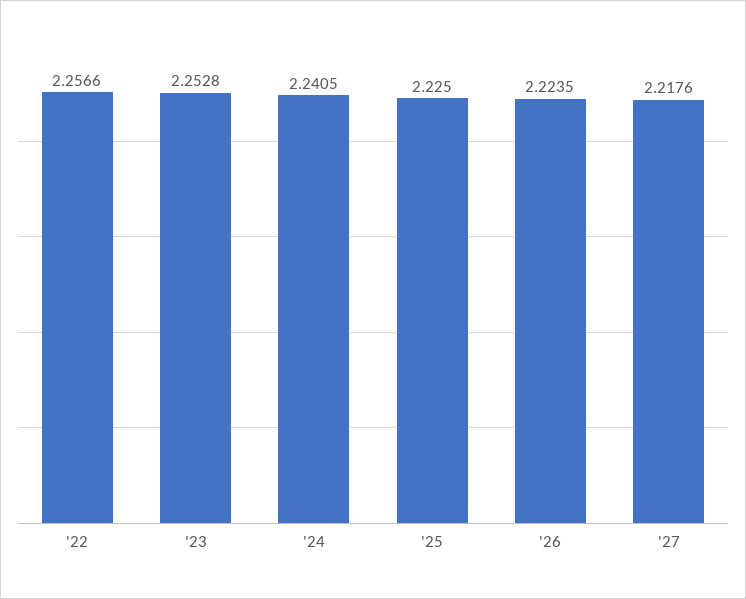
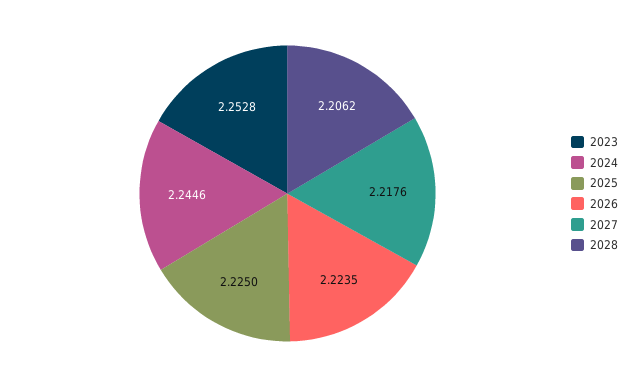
'22: 2.2566 -> none
'24: 2.2405 -> 2.2446
2028: none -> 2.2062

